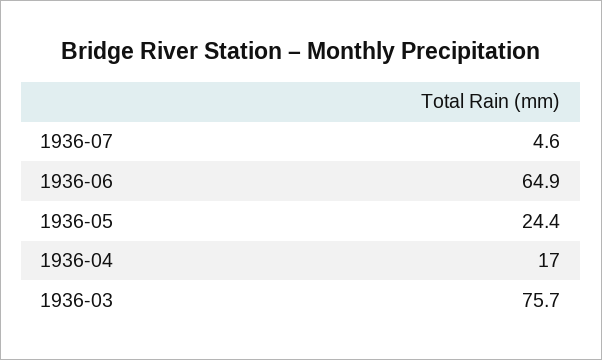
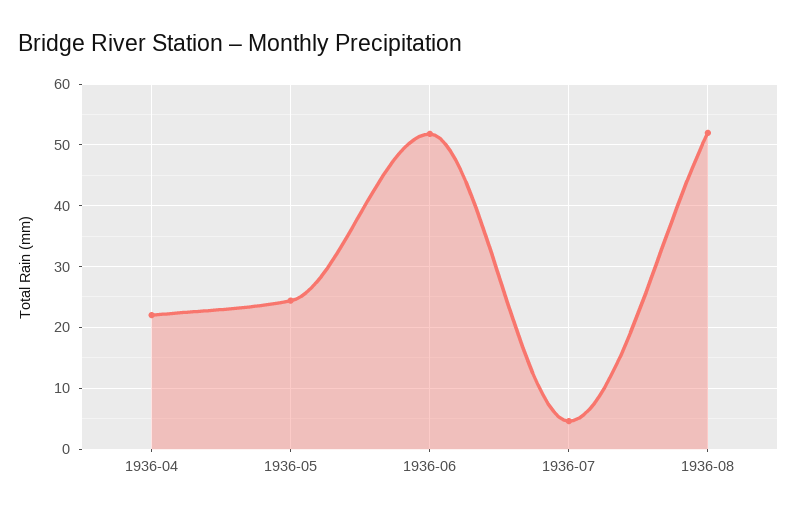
1936-06: 64.9 -> 52
1936-04: 17 -> 22
1936-03: 75.7 -> none
1936-08: none -> 52

